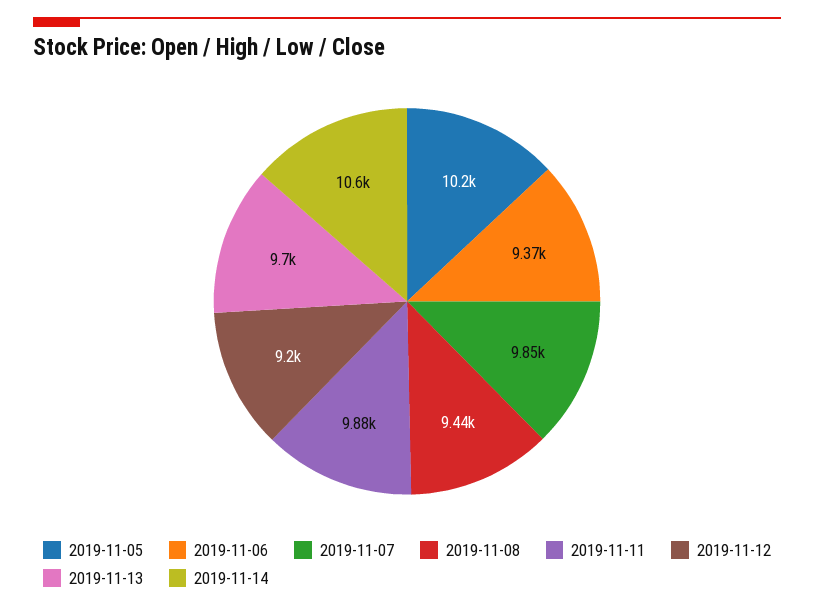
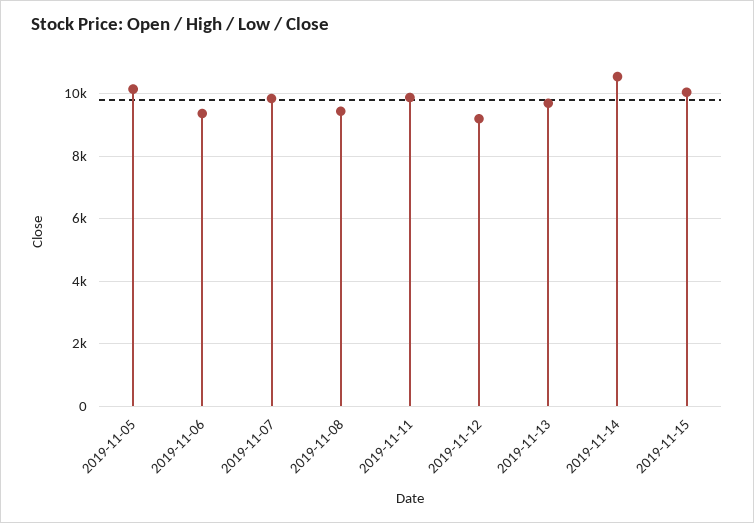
2019-11-15: none -> 10000

